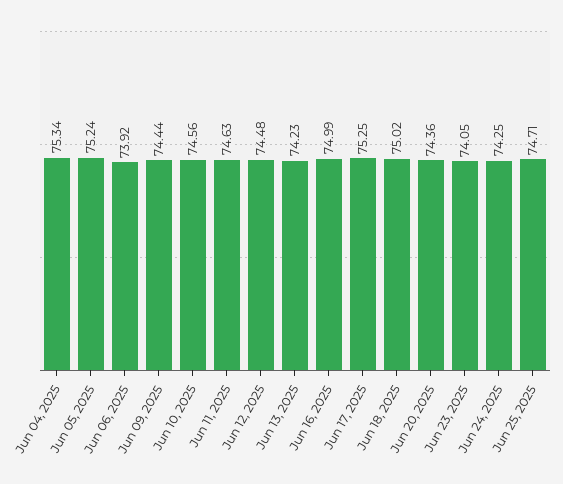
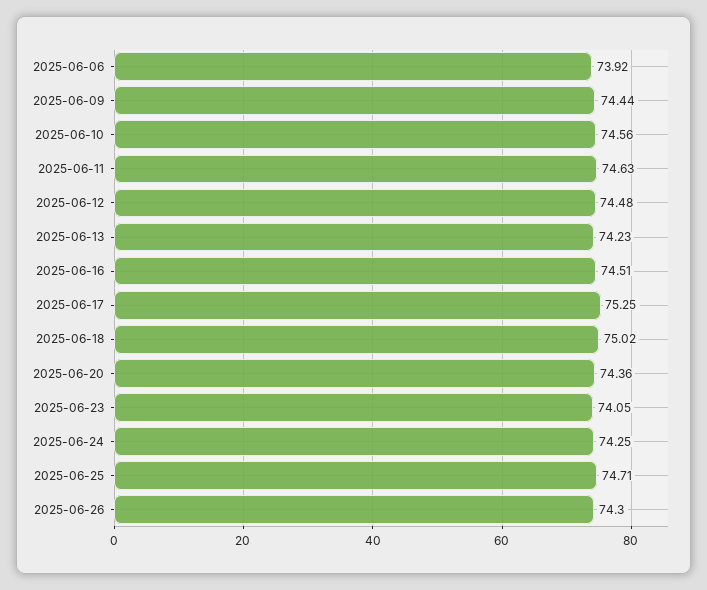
Jun 04, 2025: 75.34 -> none
Jun 05, 2025: 75.24 -> none
Jun 16, 2025: 74.99 -> 74.51
2025-06-26: none -> 74.3

